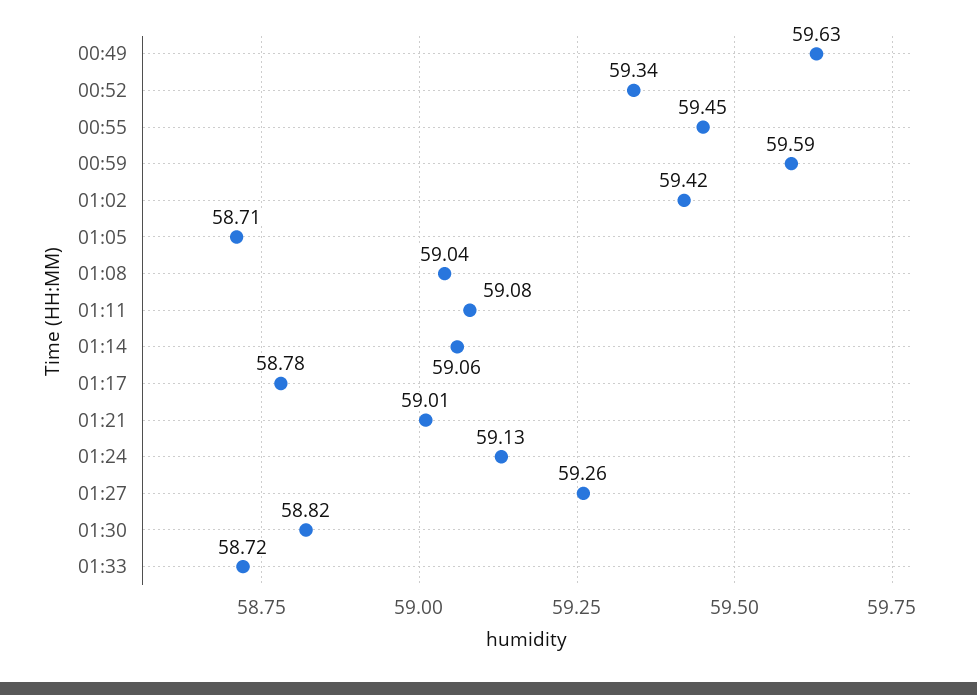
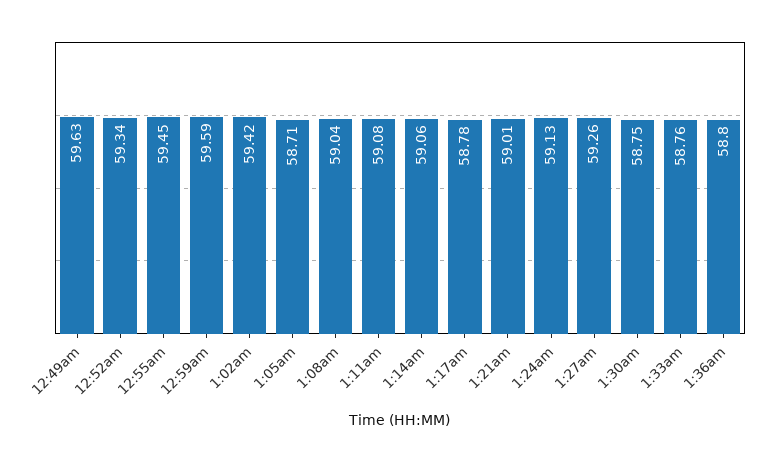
01:30: 58.82 -> 58.75
01:33: 58.72 -> 58.76
1:36am: none -> 58.8

